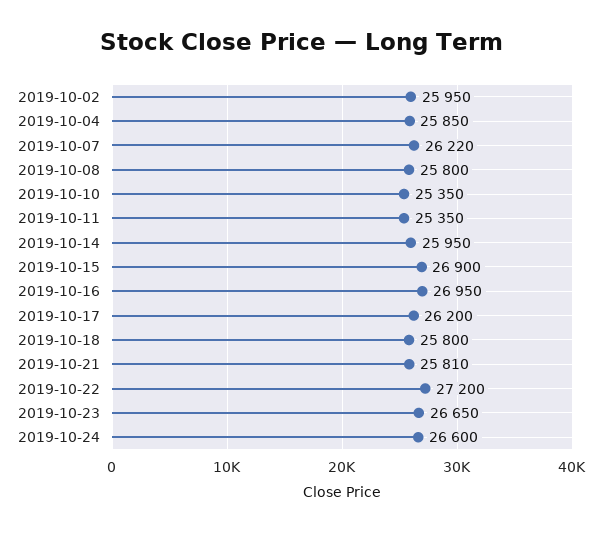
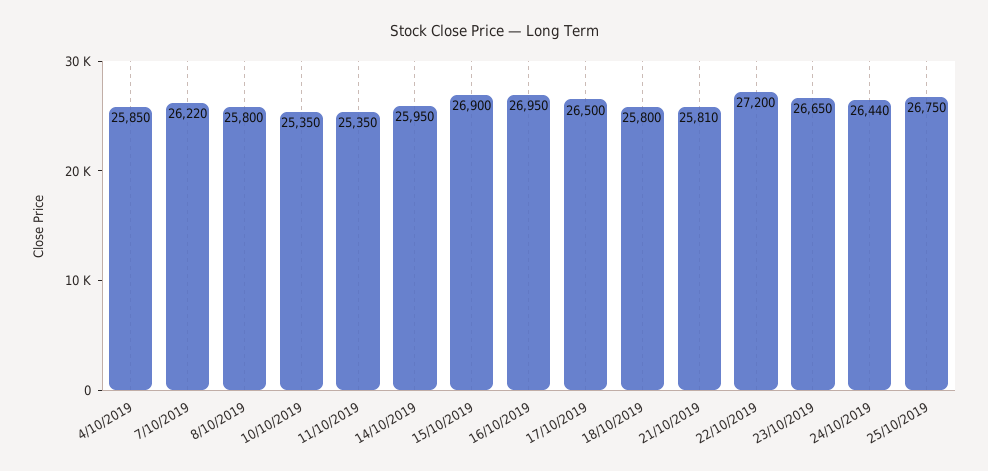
2019-10-02: 25950 -> none
2019-10-17: 26200 -> 26500
2019-10-24: 26600 -> 26440
25/10/2019: none -> 26750

